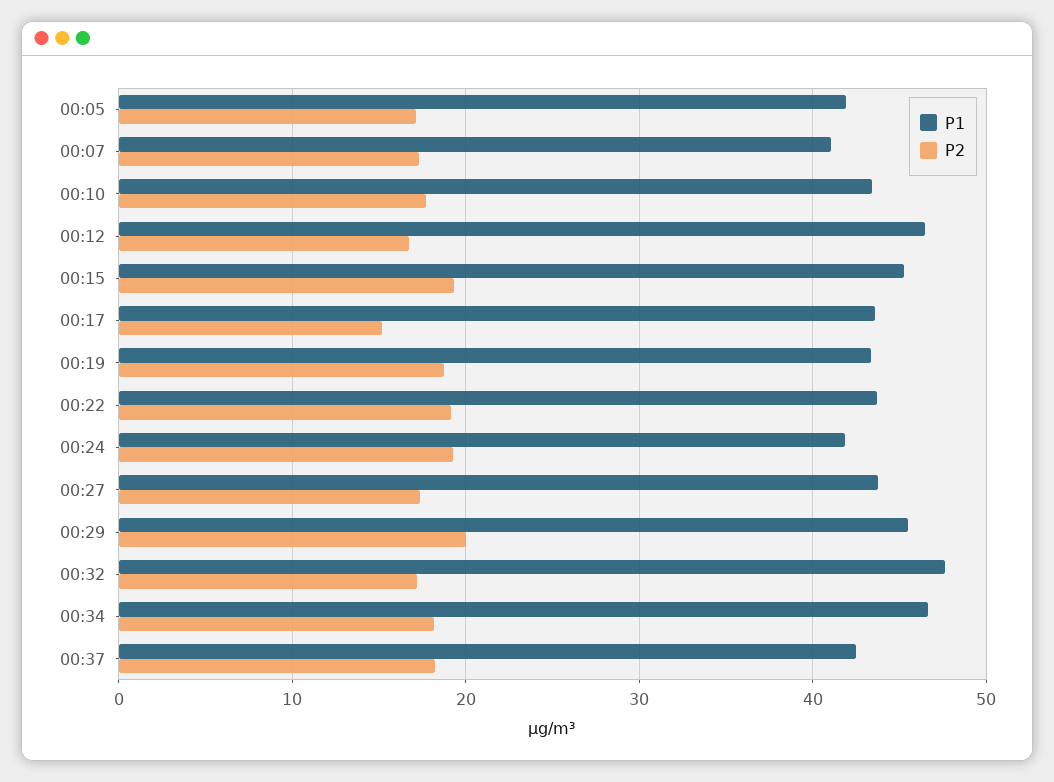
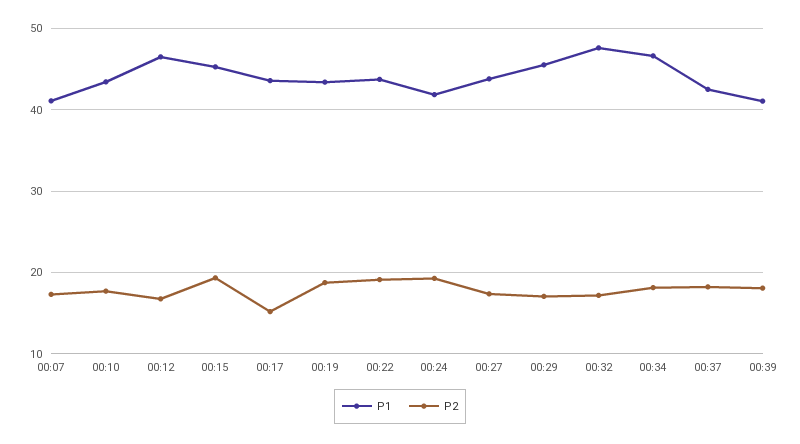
P1, 00:05: 42 -> none
P2, 00:05: 17 -> none
P2, 00:29: 20 -> 17
P1, 00:39: none -> 41
P2, 00:39: none -> 18

